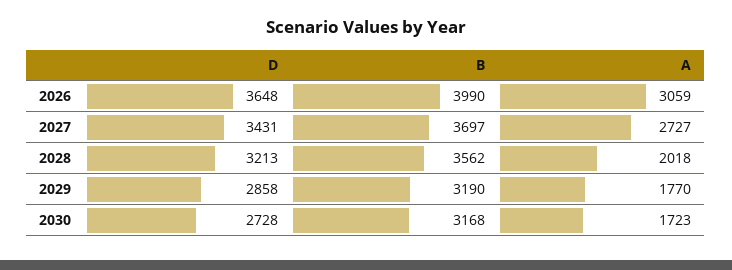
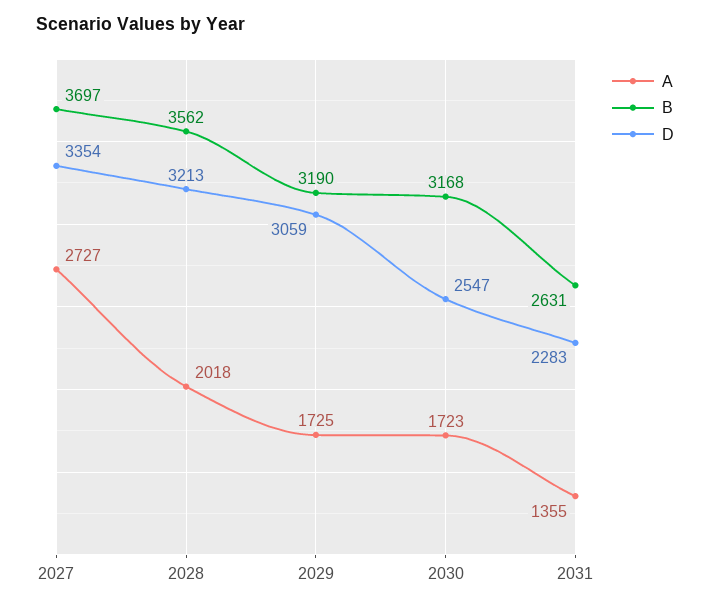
D, 2026: 3648 -> none
B, 2026: 3990 -> none
A, 2026: 3059 -> none
D, 2027: 3431 -> 3354
D, 2029: 2858 -> 3059
A, 2029: 1770 -> 1725
D, 2030: 2728 -> 2547
A, 2031: none -> 1355
B, 2031: none -> 2631
D, 2031: none -> 2283

